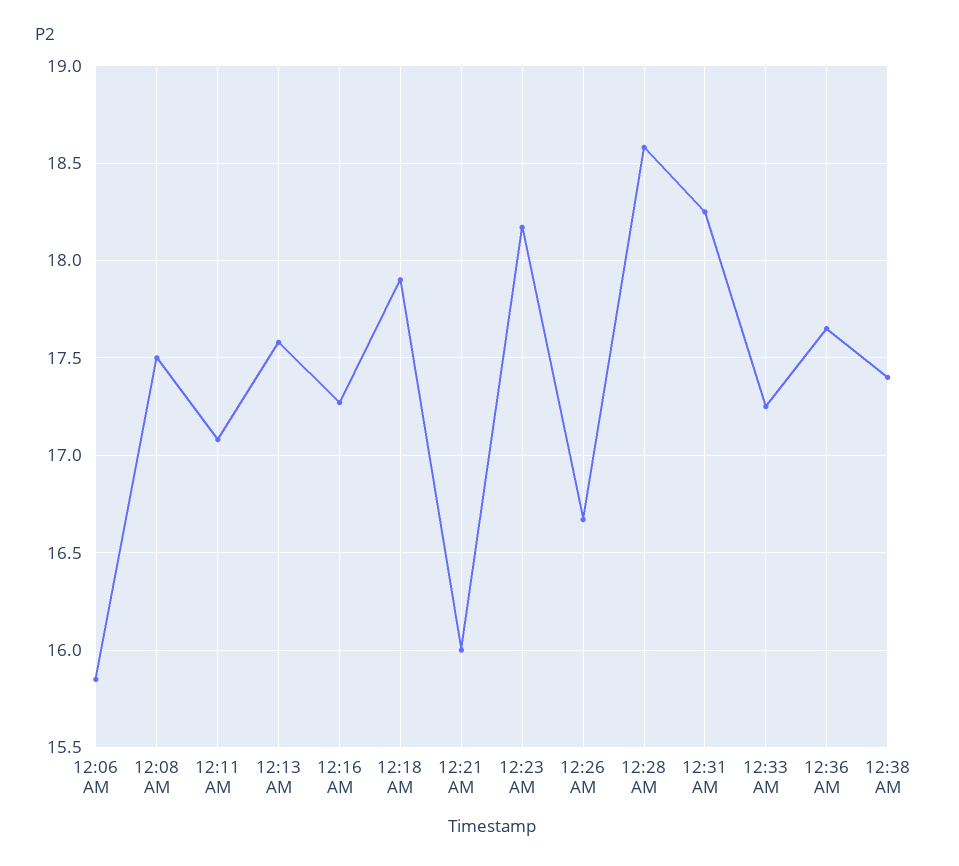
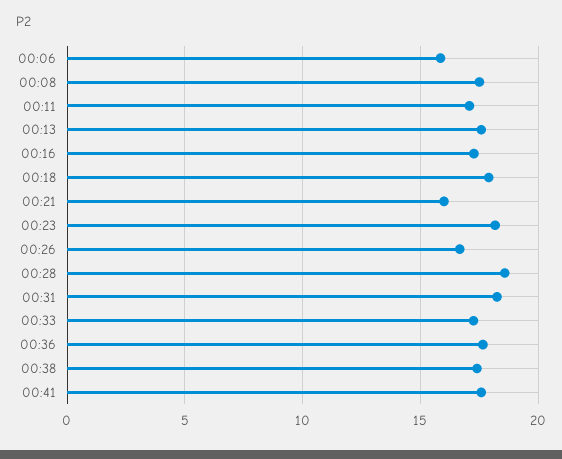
00:41: none -> 17.5

